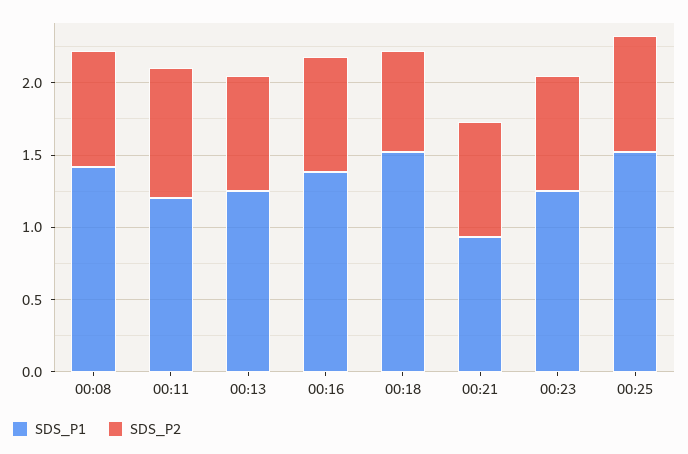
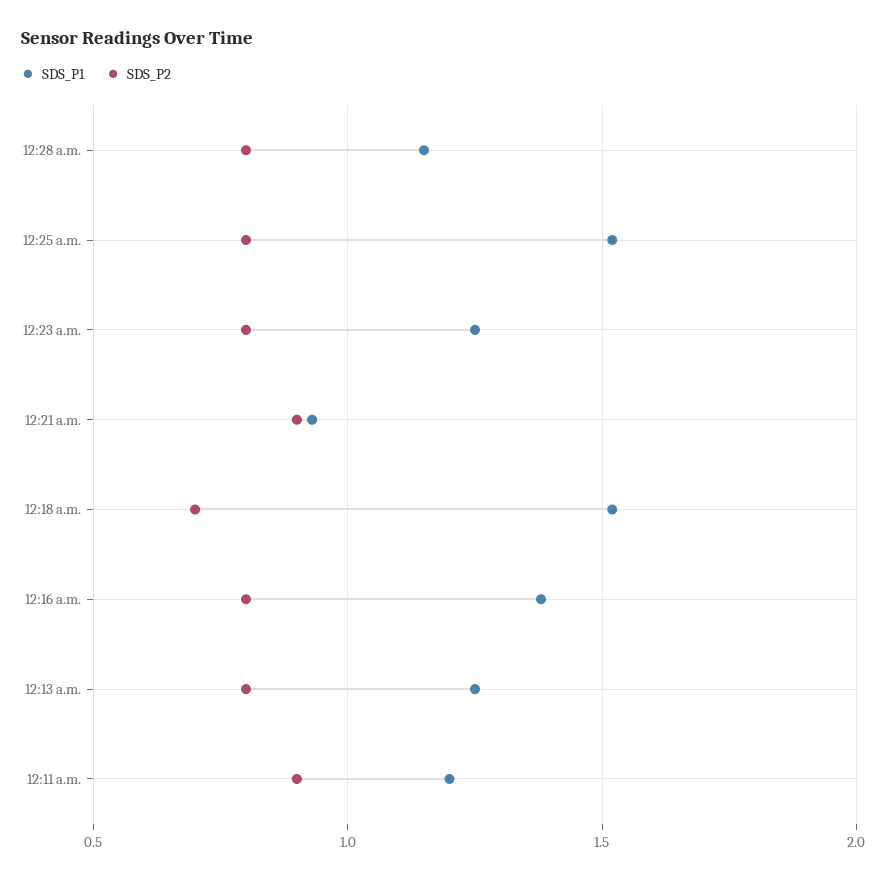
SDS_P1, 00:08: 1.4 -> none
SDS_P2, 00:08: 0.8 -> none
SDS_P2, 00:21: 0.8 -> 0.9
SDS_P1, 12:28 a.m.: none -> 1.15
SDS_P2, 12:28 a.m.: none -> 0.8

